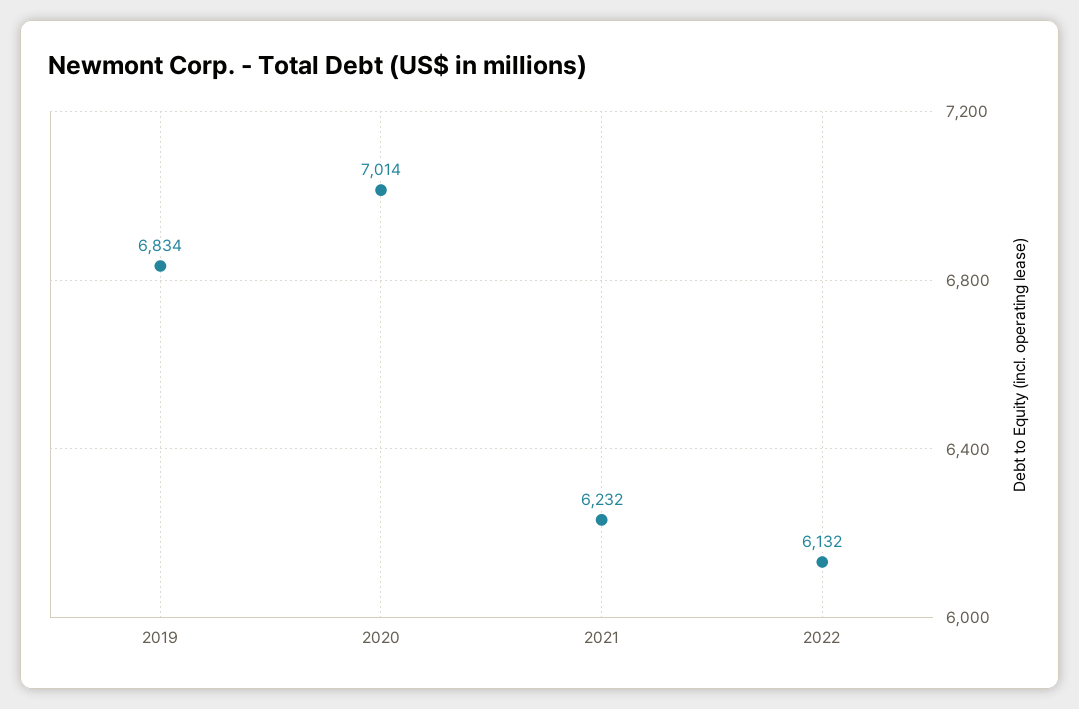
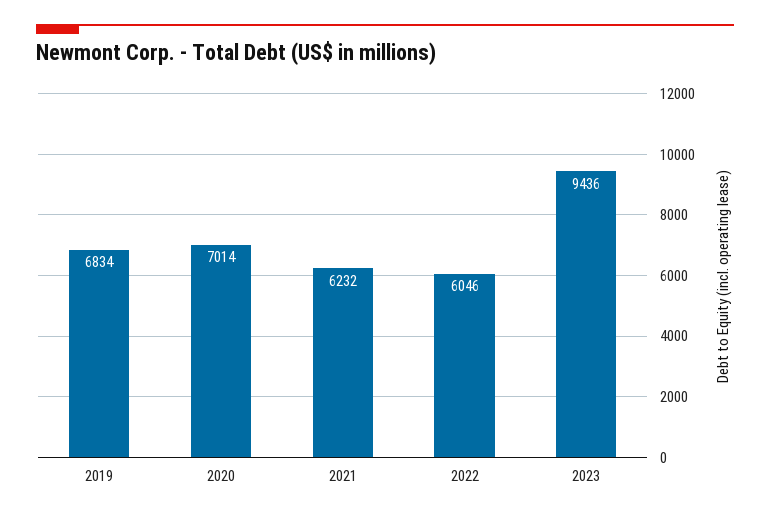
2022: 6132 -> 6046
2023: none -> 9436

